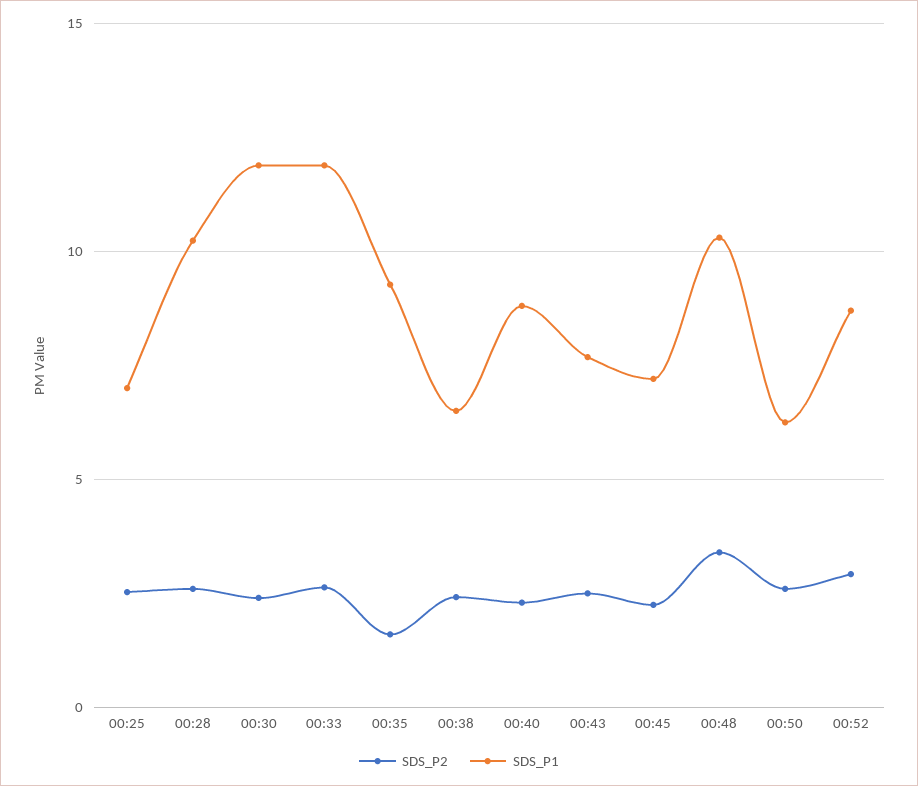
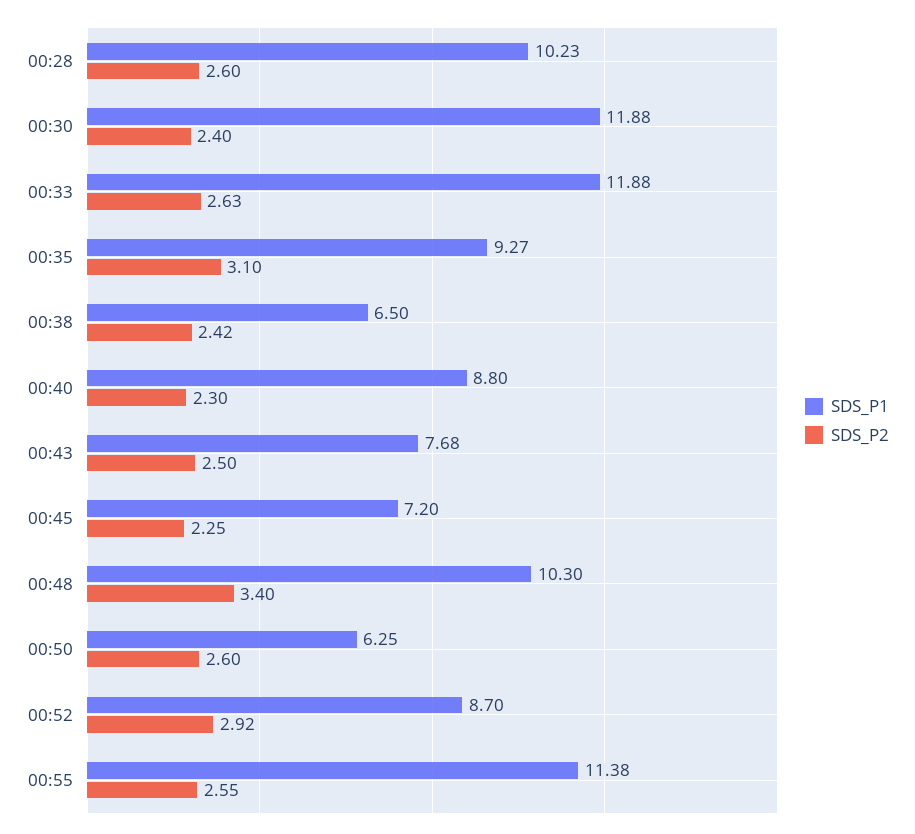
SDS_P2, 00:25: 2.5 -> none
SDS_P1, 00:25: 7 -> none
SDS_P2, 00:35: 1.5 -> 3.1
SDS_P1, 00:55: none -> 11.38
SDS_P2, 00:55: none -> 2.55

